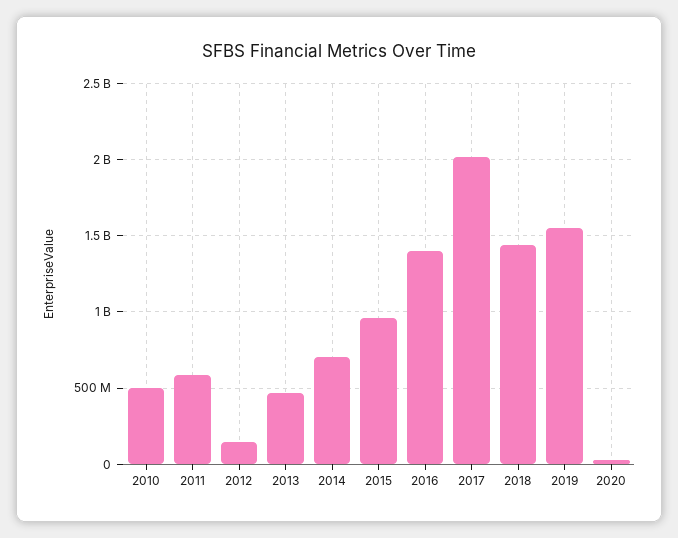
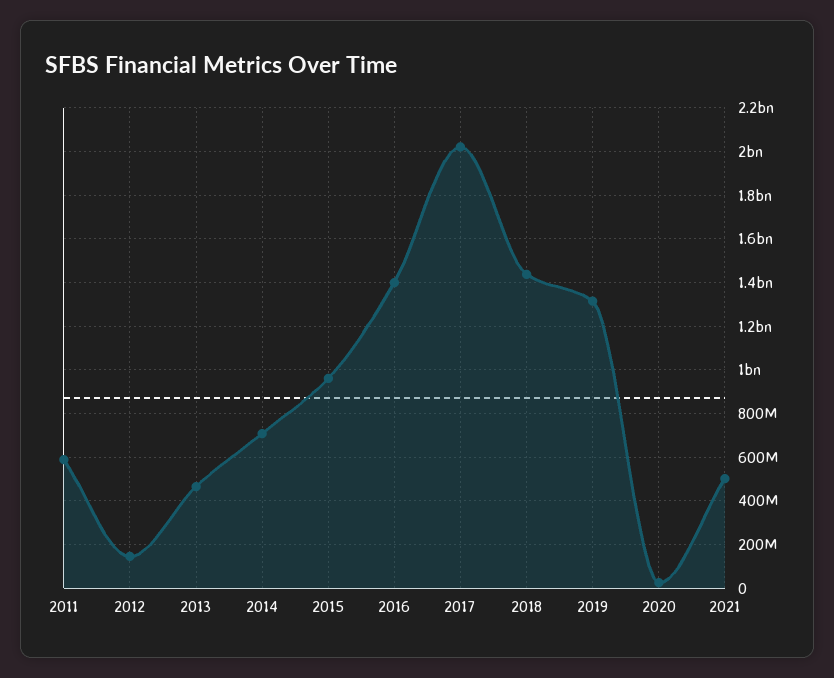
2010: 500000000 -> none
2019: 1550000000 -> 1300000000
2021: none -> 500000000

